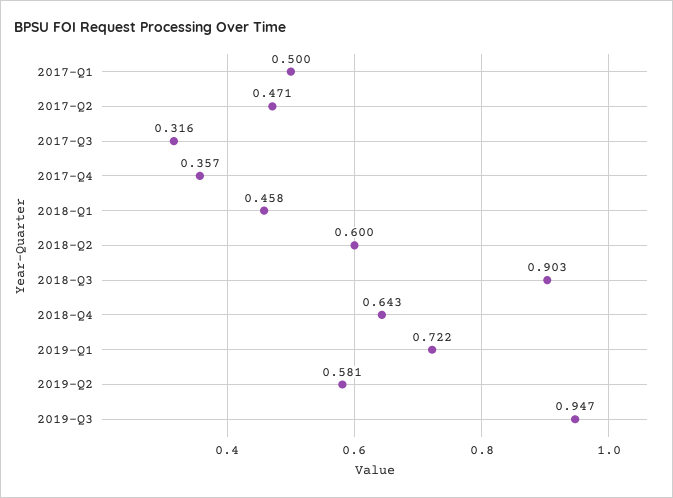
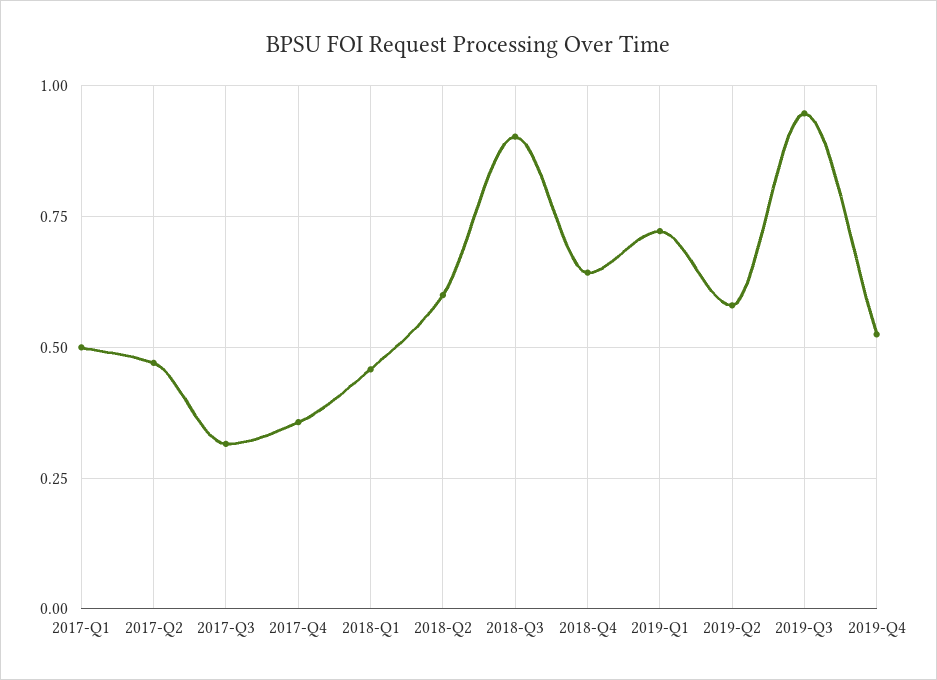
2019-Q4: none -> 0.525

